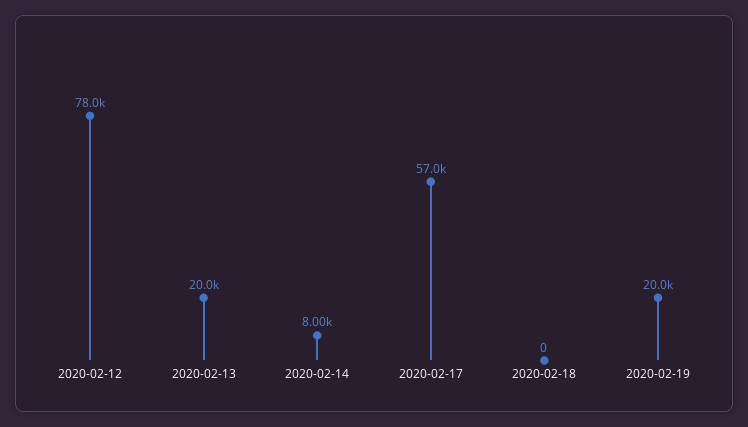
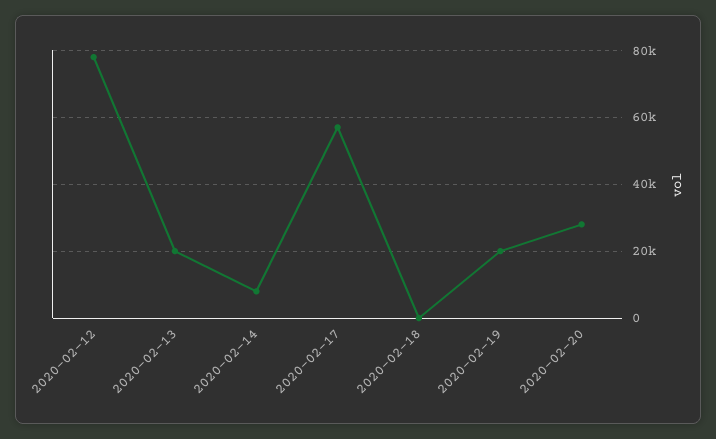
2020-02-20: none -> 28000

